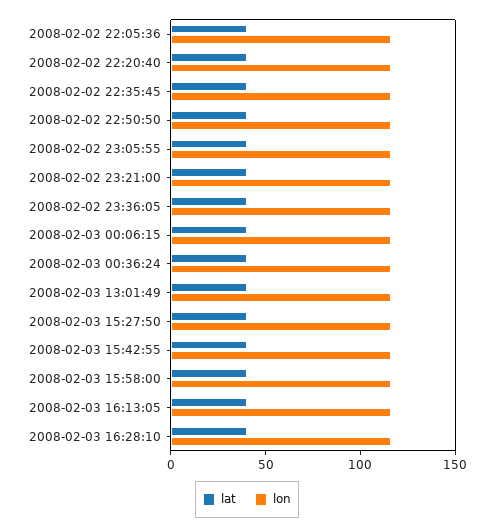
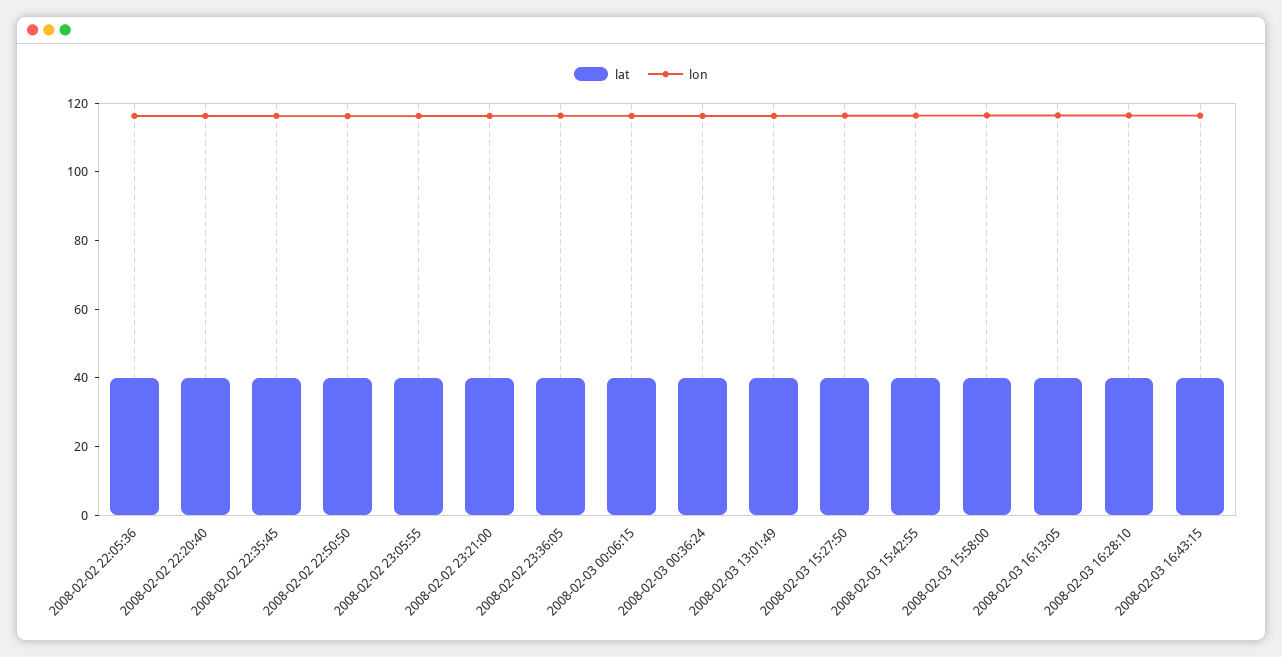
lat, 2008-02-03 16:43:15: none -> 40
lon, 2008-02-03 16:43:15: none -> 115

